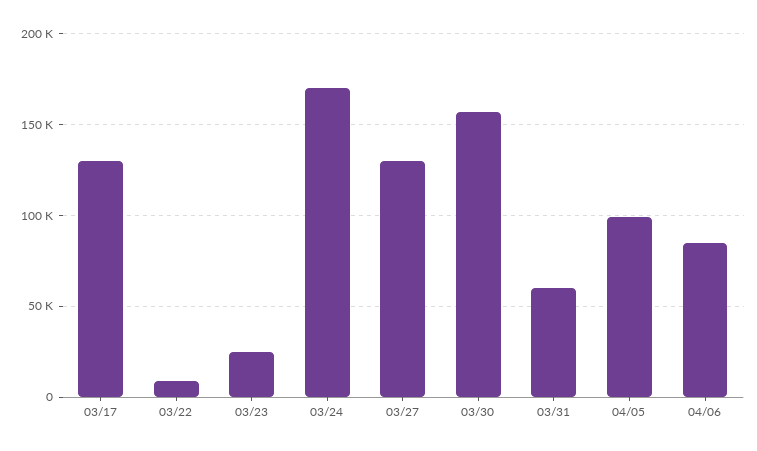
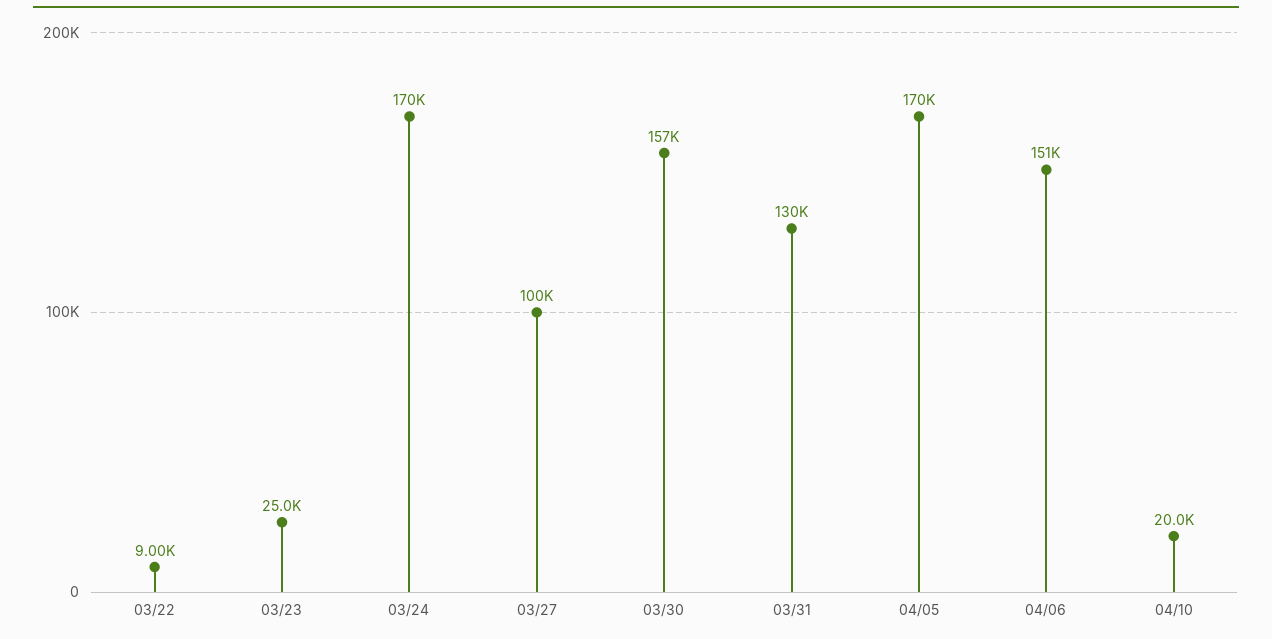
03/17: 130000 -> none
03/27: 130000 -> 100000
03/31: 60000 -> 130000
04/05: 100000 -> 170000
04/06: 85000 -> 151000
04/10: none -> 20000

